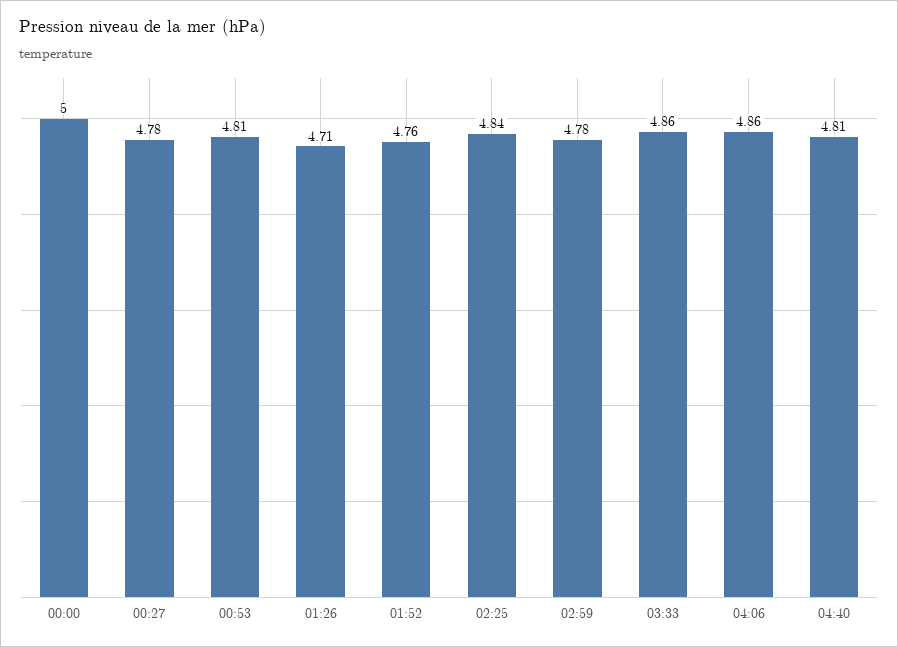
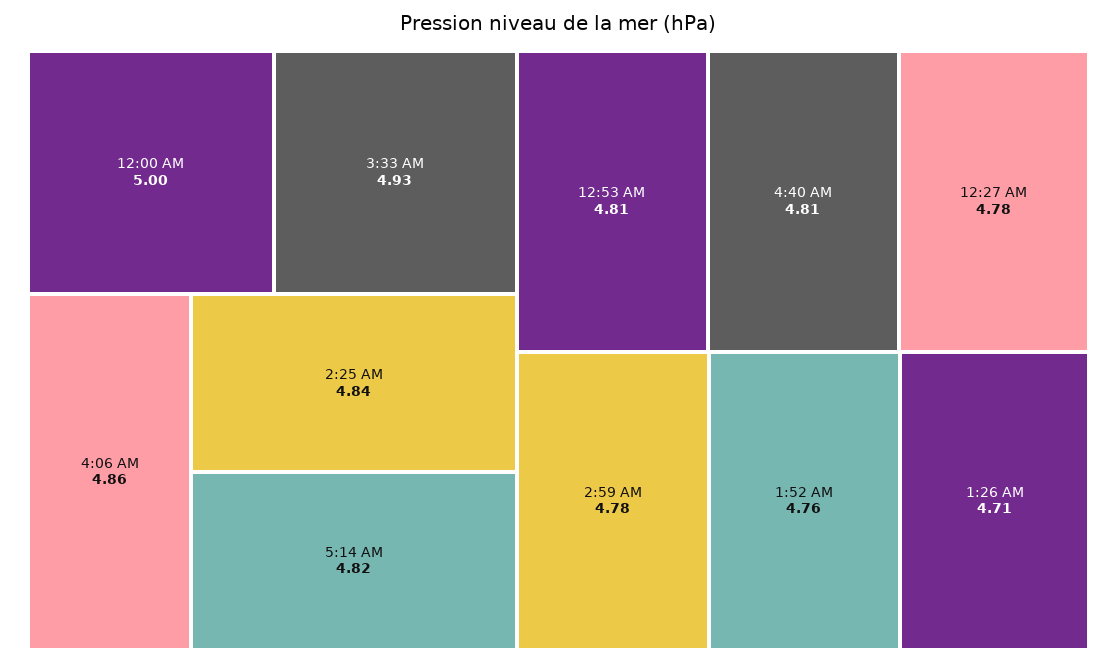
03:33: 4.86 -> 4.93
5:14 AM: none -> 4.82

